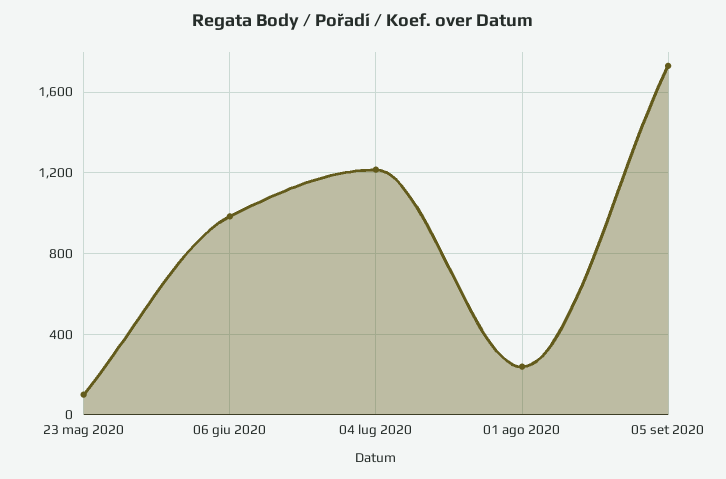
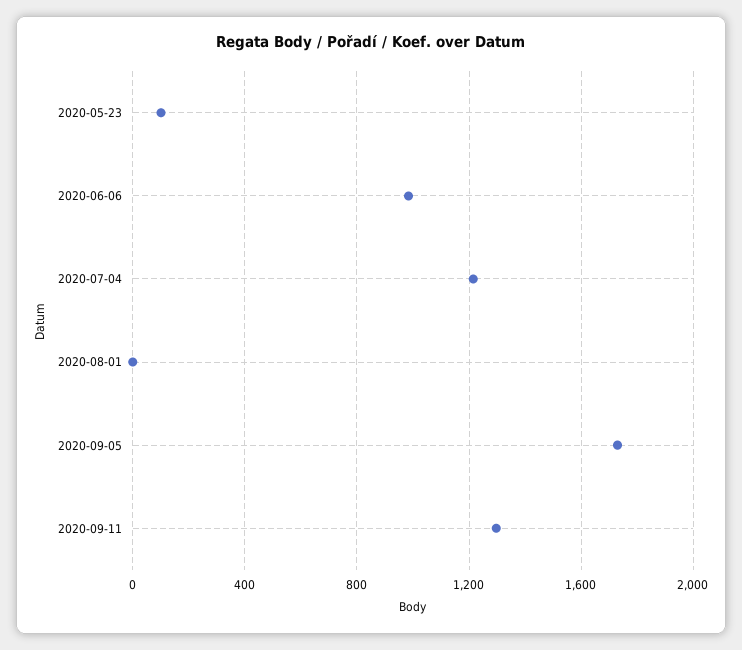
01 ago 2020: 250 -> 0
2020-09-11: none -> 1300

